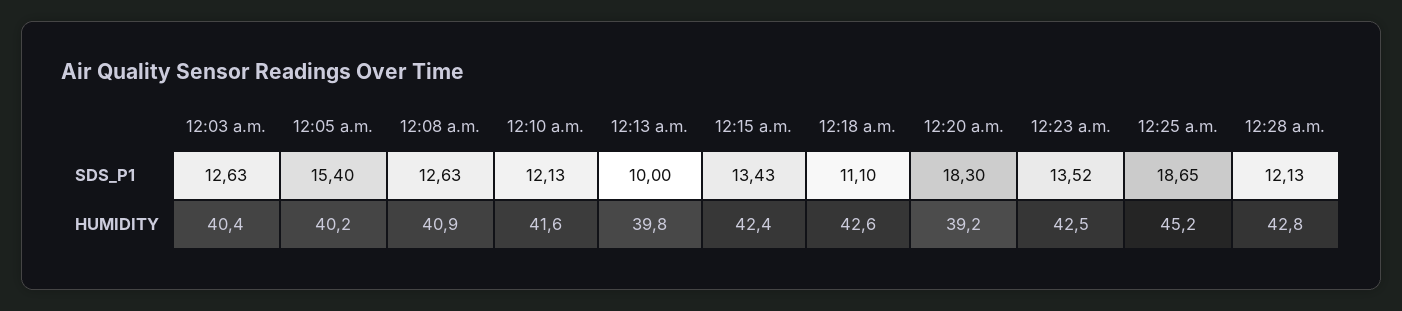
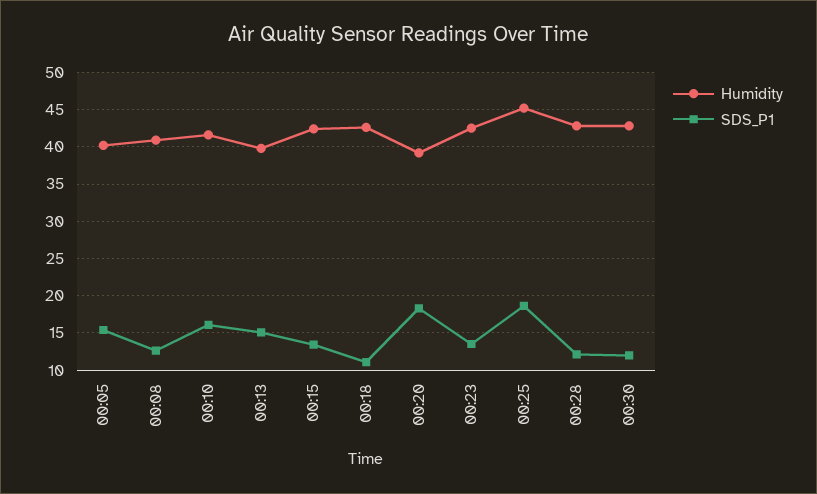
SDS_P1, 12:03 a.m.: 12.63 -> none
SDS_P1, 12:10 a.m.: 12.13 -> 16
SDS_P1, 12:13 a.m.: 10 -> 15
HUMIDITY, 12:03 a.m.: 40.4 -> none
HUMIDITY, 00:30: none -> 43
SDS_P1, 00:30: none -> 12

